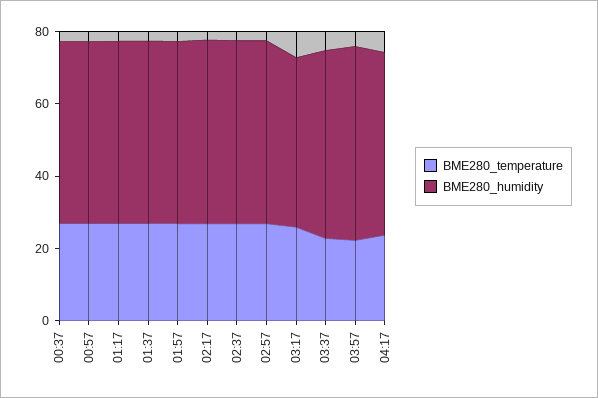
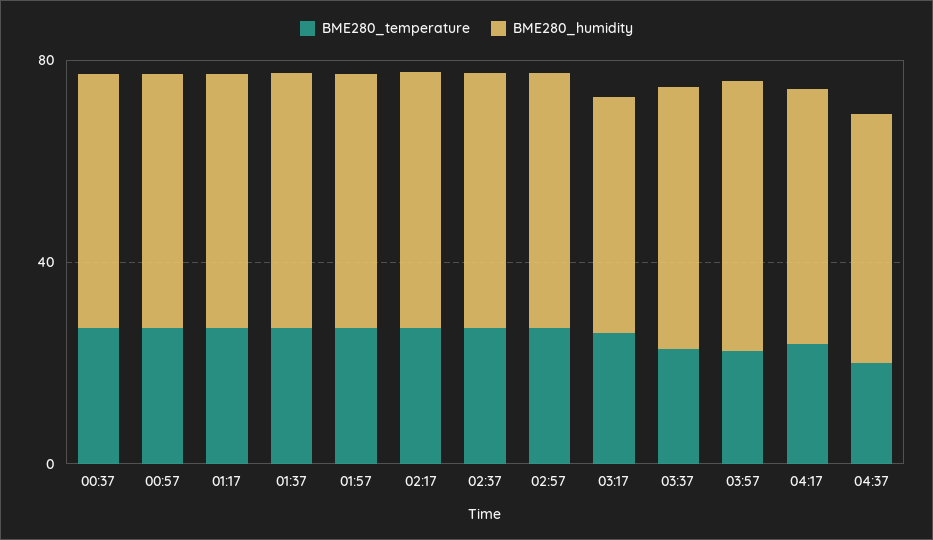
BME280_temperature, 04:37: none -> 20
BME280_humidity, 04:37: none -> 50

